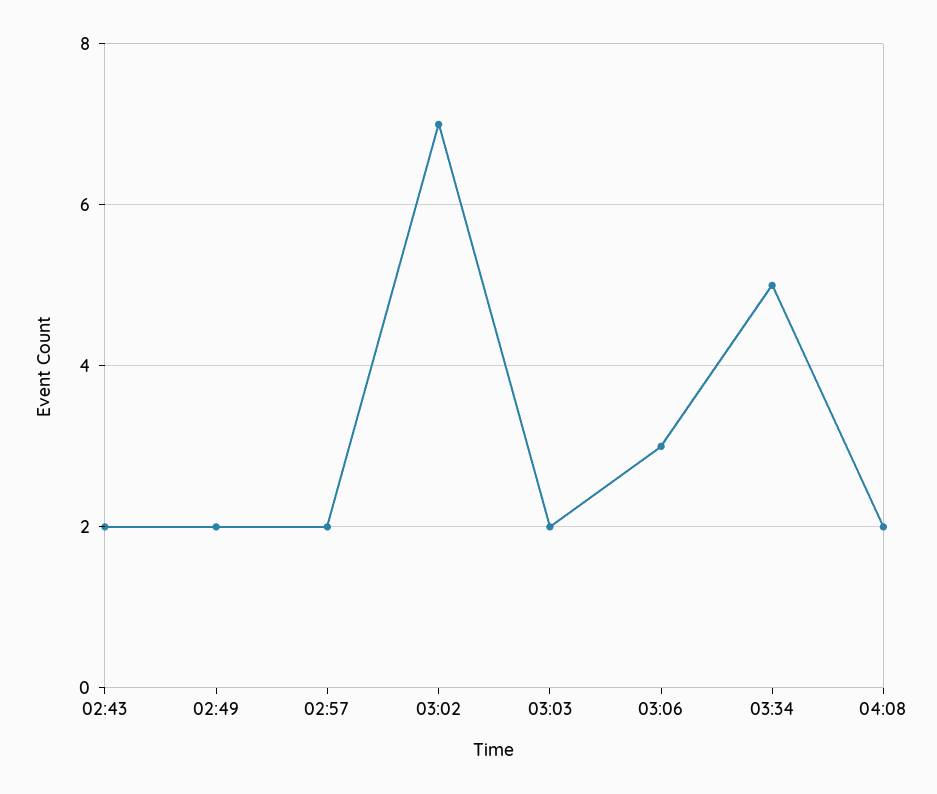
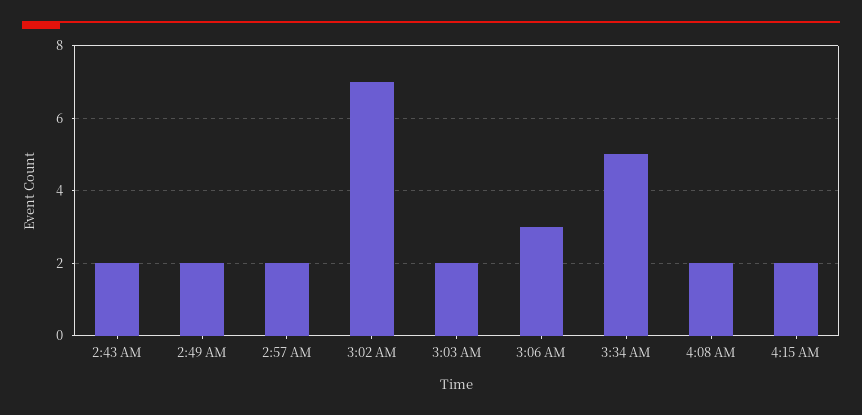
4:15 AM: none -> 2

